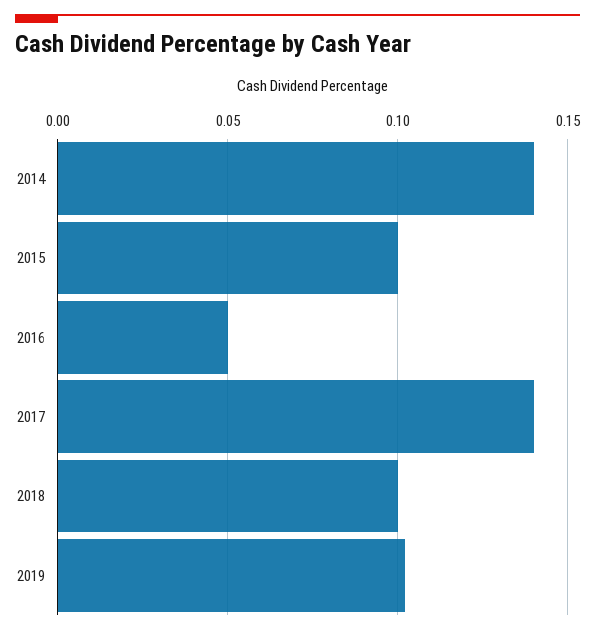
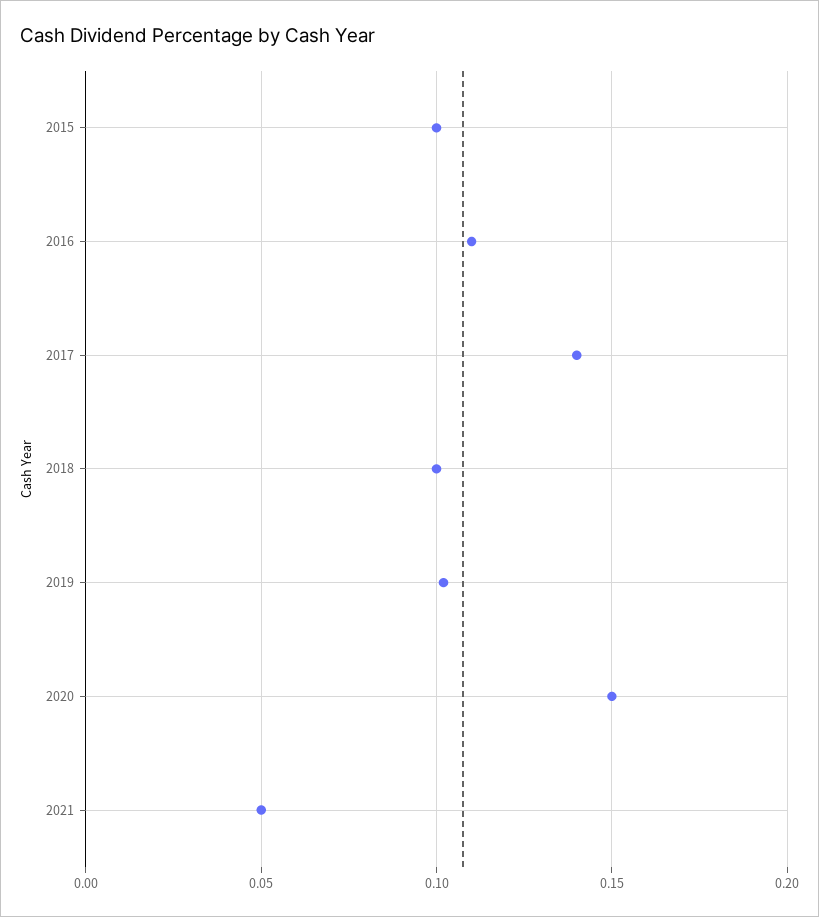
2014: 0.14 -> none
2016: 0.05 -> 0.11
2020: none -> 0.15
2021: none -> 0.05

